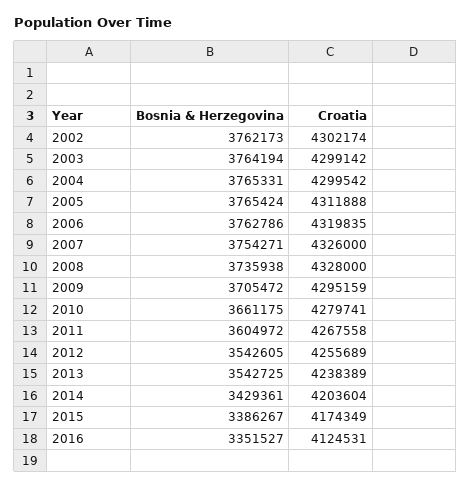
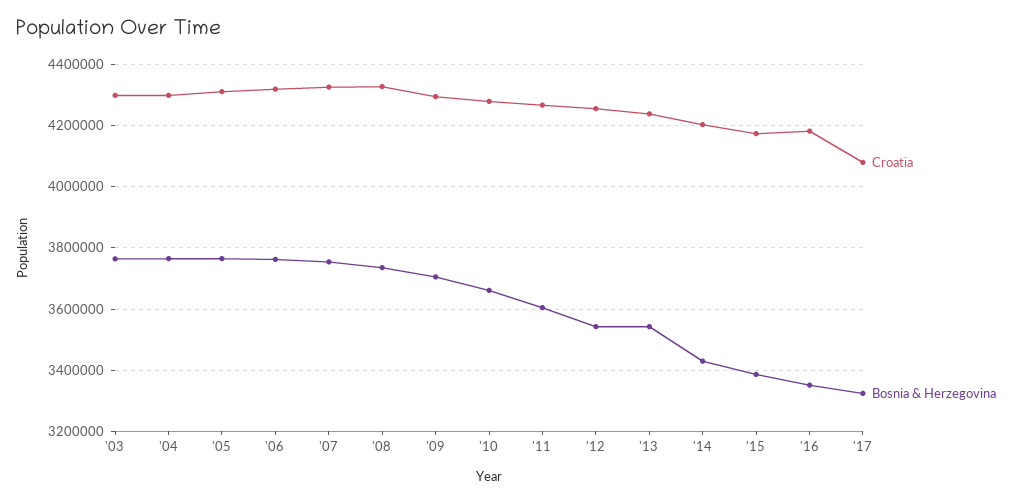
Bosnia & Herzegovina, 2002: 3762173 -> none
Croatia, 2002: 4302174 -> none
Croatia, 2016: 4124531 -> 4180000
Croatia, '17: none -> 4080000
Bosnia & Herzegovina, '17: none -> 3320000

